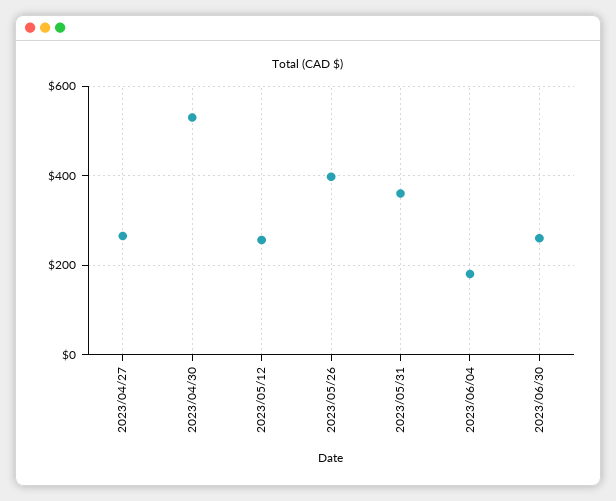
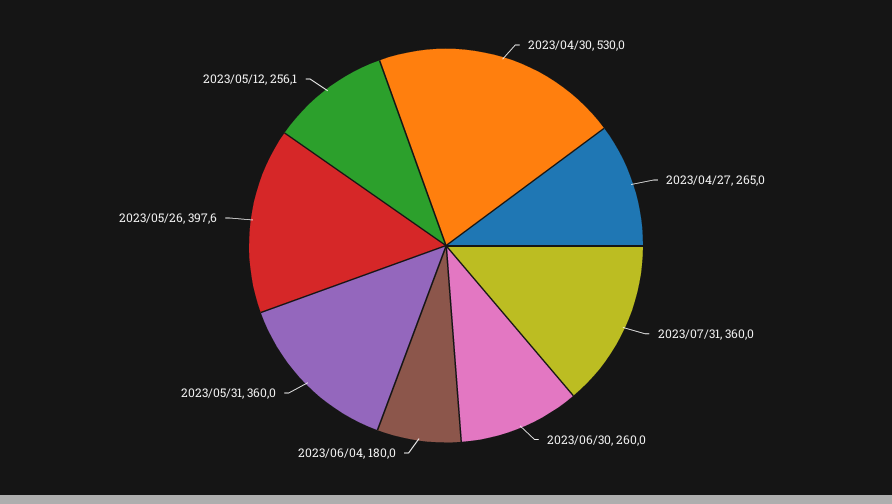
2023/07/31: none -> 360

